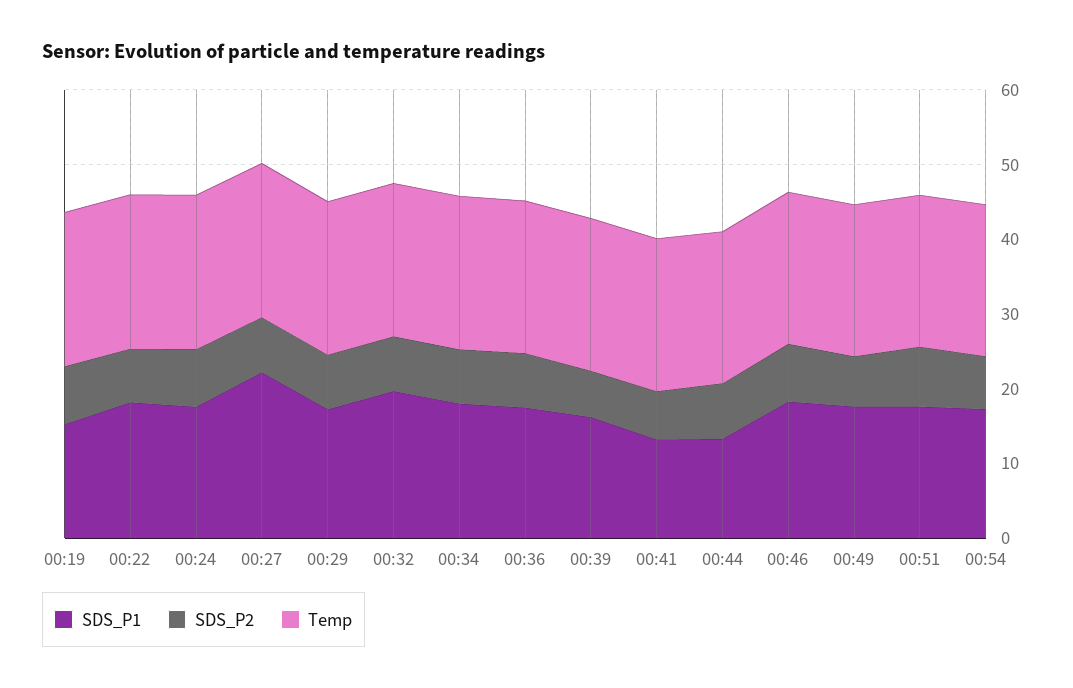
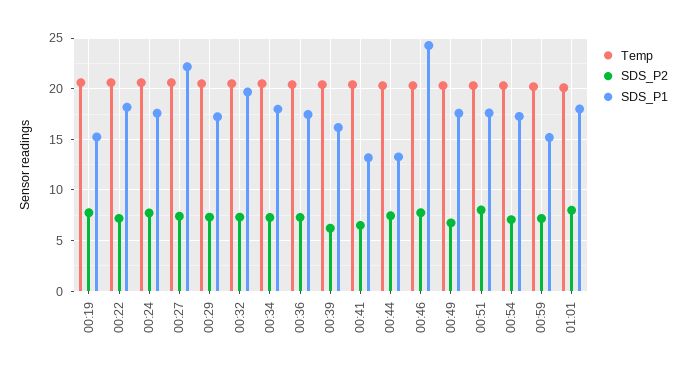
SDS_P1, 00:46: 18 -> 24
Temp, 00:59: none -> 20
SDS_P2, 00:59: none -> 7
SDS_P1, 00:59: none -> 15
Temp, 01:01: none -> 20
SDS_P2, 01:01: none -> 8
SDS_P1, 01:01: none -> 18

